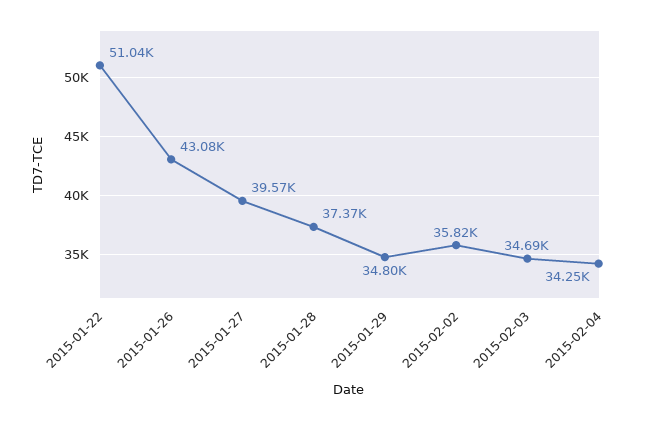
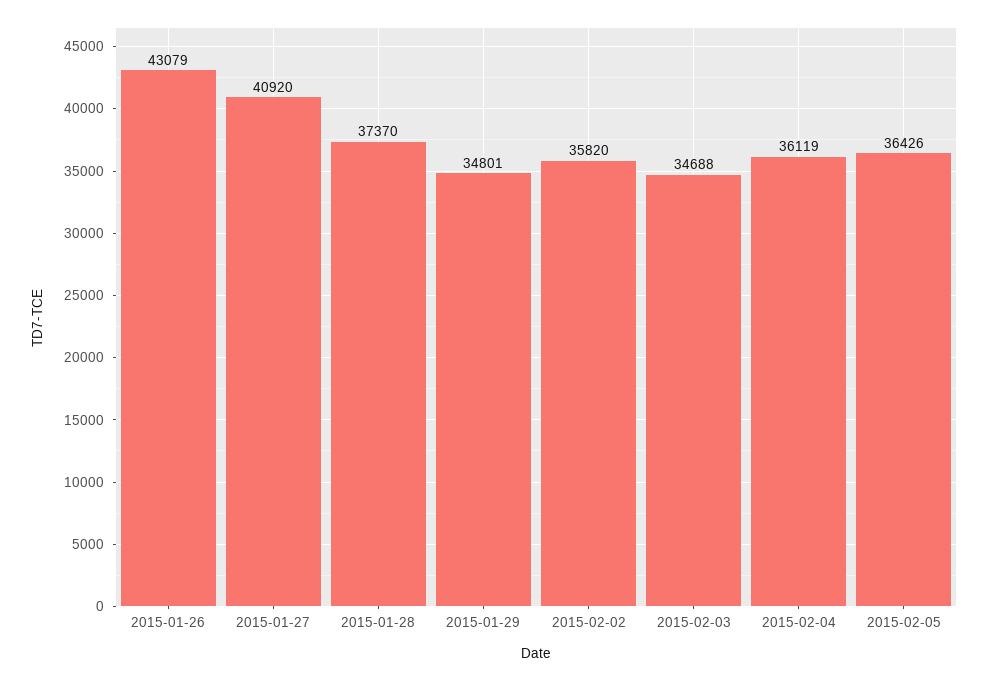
2015-01-22: 51040 -> none
2015-01-27: 39570 -> 40920
2015-02-04: 34250 -> 36119
2015-02-05: none -> 36426

